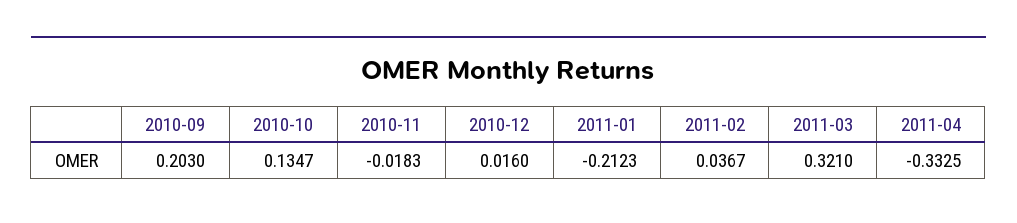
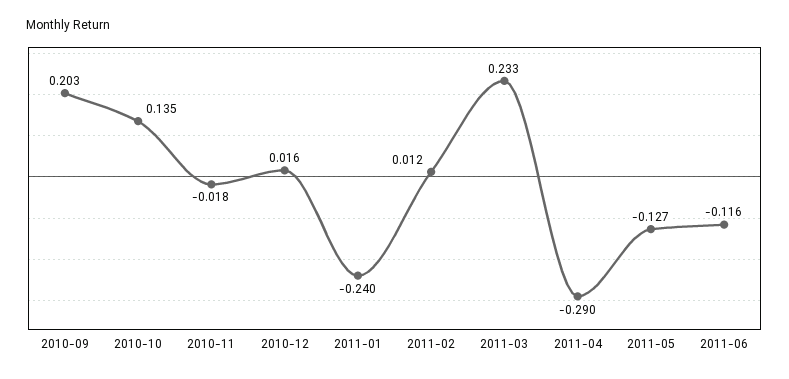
2011-01: -0.2123 -> -0.24
2011-02: 0.0367 -> 0.012
2011-03: 0.321 -> 0.233
2011-04: -0.3325 -> -0.29
2011-05: none -> -0.127
2011-06: none -> -0.116

